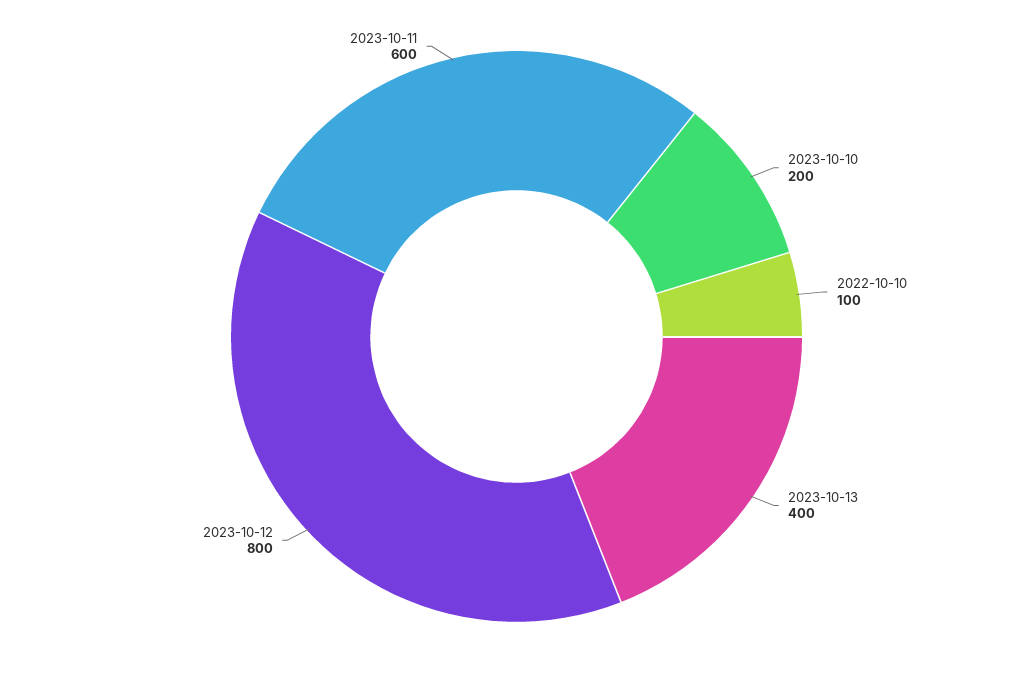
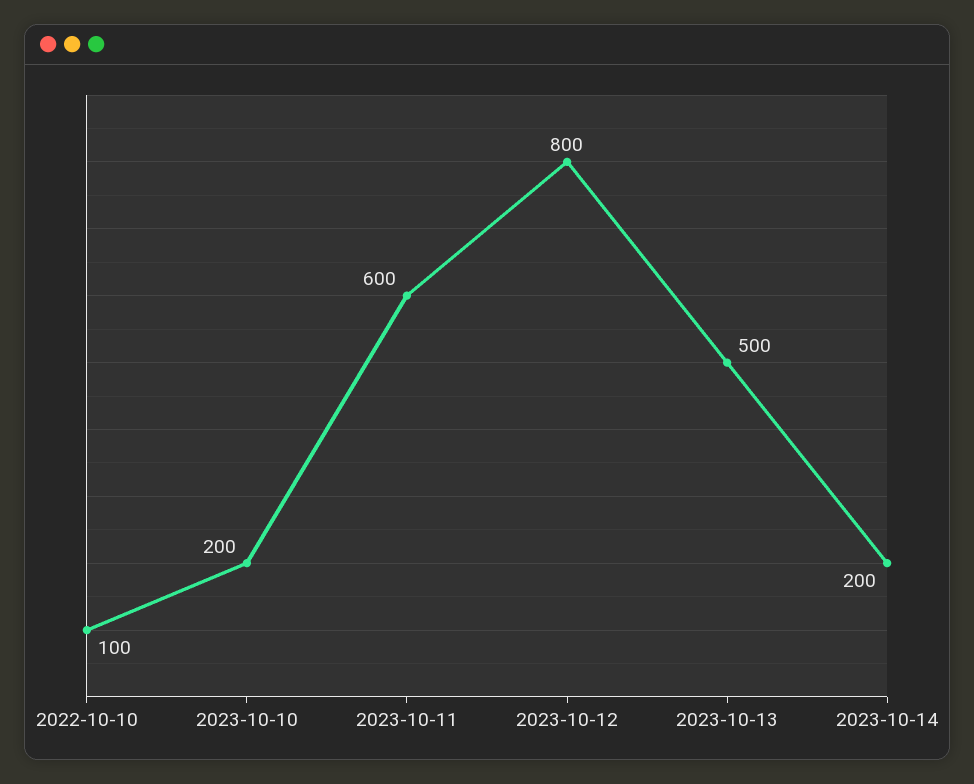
2023-10-13: 400 -> 500
2023-10-14: none -> 200

